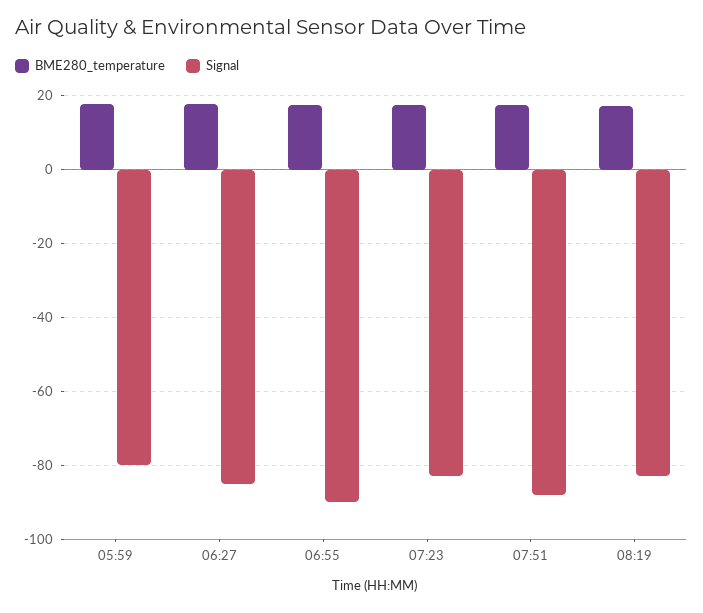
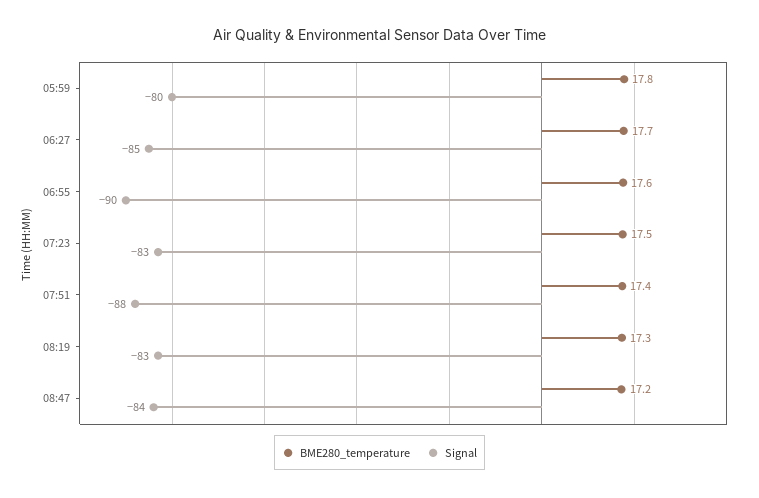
BME280_temperature, 08:47: none -> 17.2
Signal, 08:47: none -> -84

